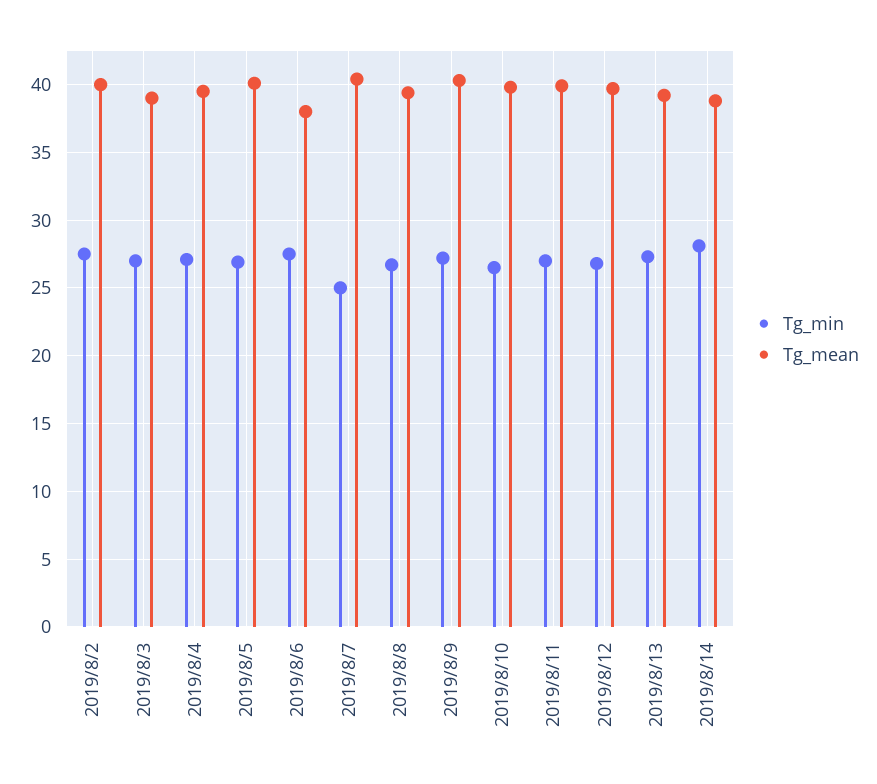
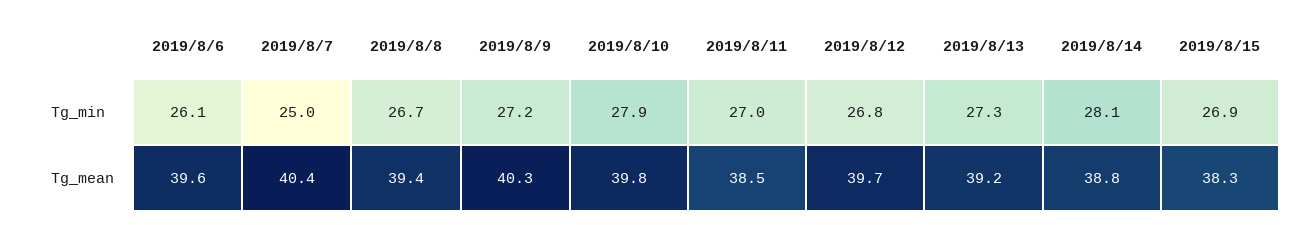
Tg_min, 2019/8/2: 27.5 -> none
Tg_mean, 2019/8/2: 40 -> none
Tg_min, 2019/8/3: 27 -> none
Tg_mean, 2019/8/3: 39 -> none
Tg_min, 2019/8/4: 27 -> none
Tg_mean, 2019/8/4: 39.5 -> none
Tg_min, 2019/8/5: 27 -> none
Tg_mean, 2019/8/5: 40 -> none
Tg_min, 2019/8/6: 27.5 -> 26.1
Tg_mean, 2019/8/6: 38 -> 39.6
Tg_min, 2019/8/10: 26.5 -> 27.9
Tg_mean, 2019/8/11: 40 -> 38.5
Tg_min, 2019/8/15: none -> 26.9
Tg_mean, 2019/8/15: none -> 38.3

